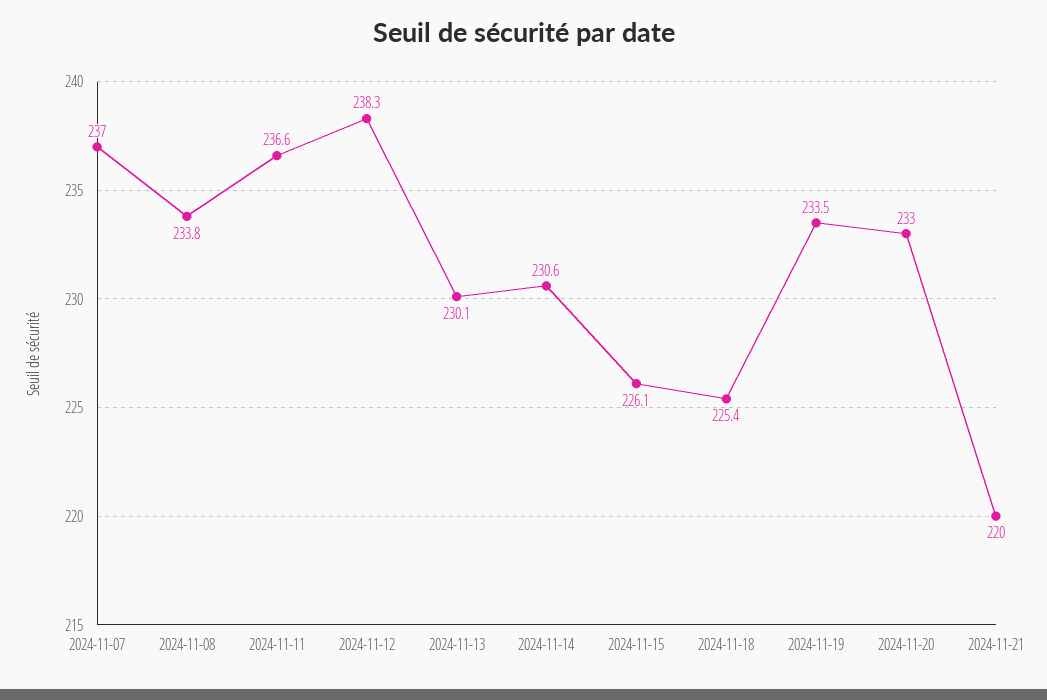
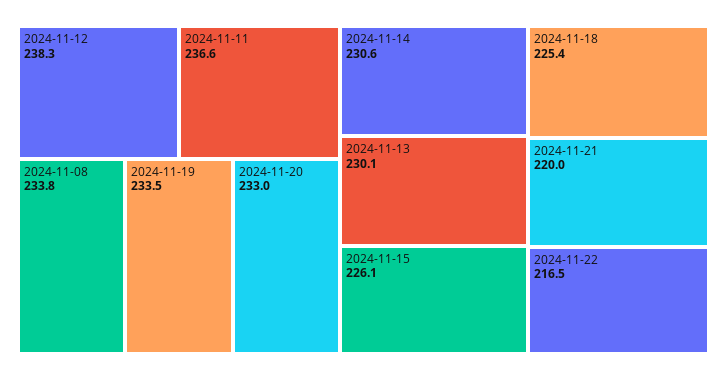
2024-11-07: 237 -> none
2024-11-22: none -> 216.5

